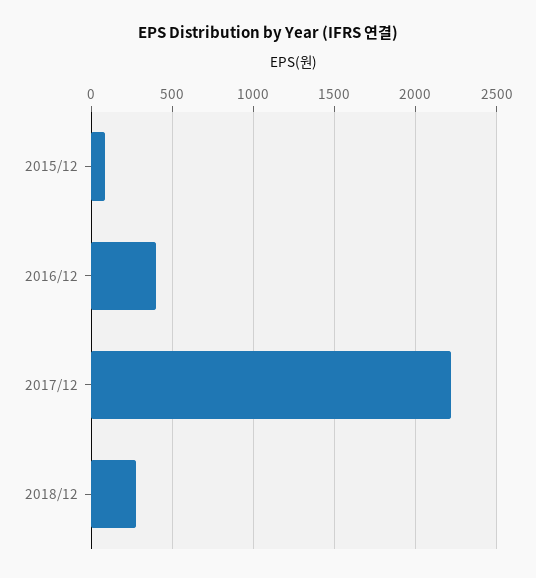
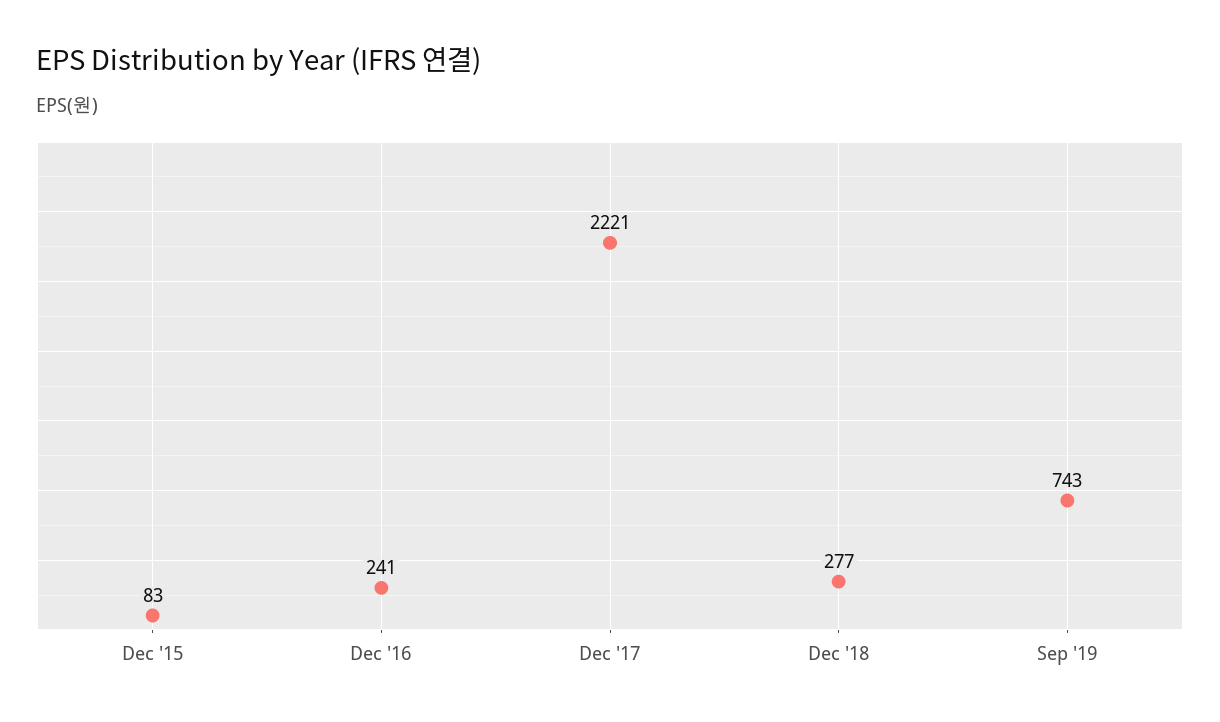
2016/12: 400 -> 241
Sep '19: none -> 743

